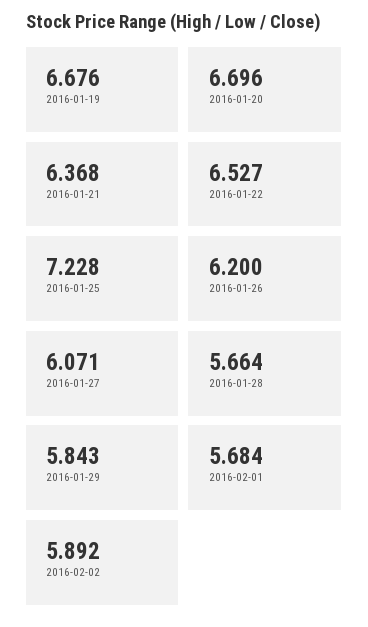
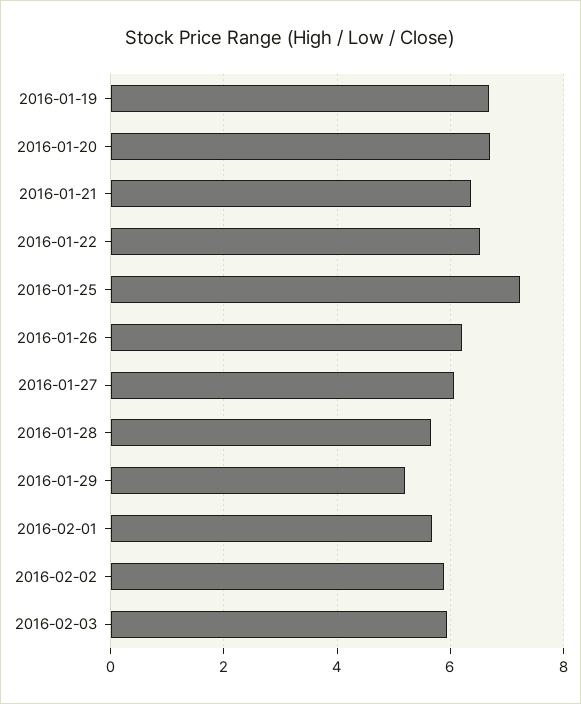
2016-01-29: 5.843 -> 5.2
2016-02-03: none -> 6

